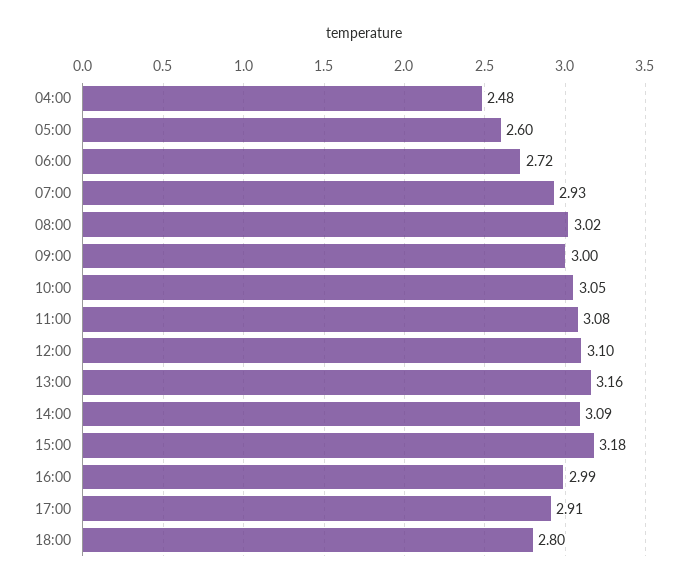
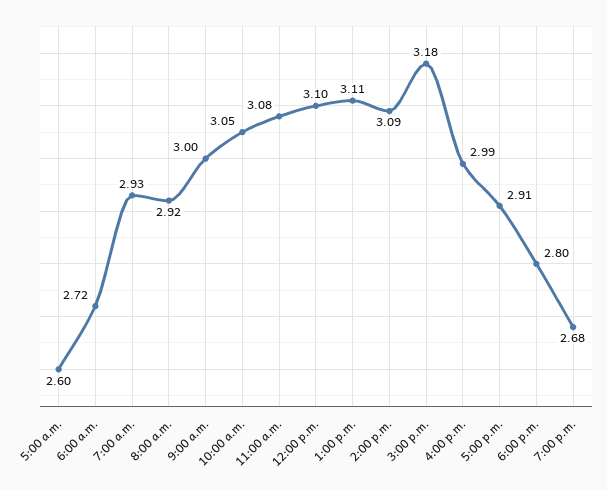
04:00: 2.48 -> none
08:00: 3.02 -> 2.92
13:00: 3.16 -> 3.11
7:00 p.m.: none -> 2.68

